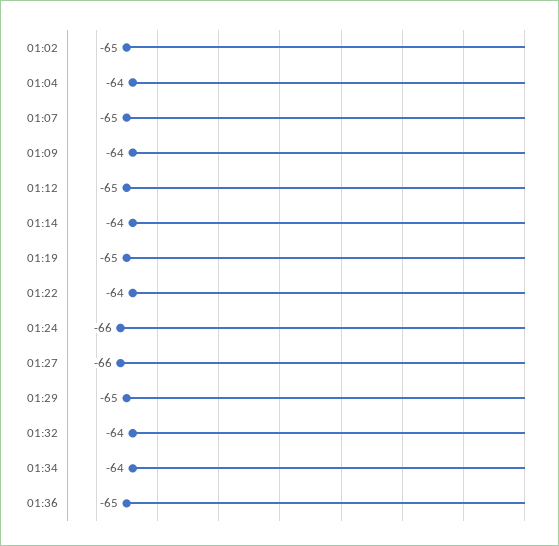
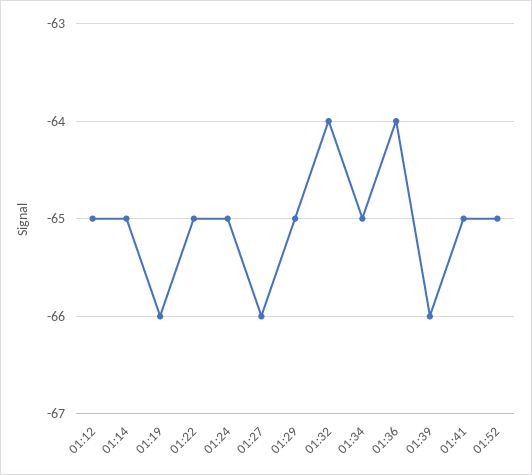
01:02: -65 -> none
01:04: -64 -> none
01:07: -65 -> none
01:09: -64 -> none
01:14: -64 -> -65
01:19: -65 -> -66
01:22: -64 -> -65
01:24: -66 -> -65
01:34: -64 -> -65
01:36: -65 -> -64
01:39: none -> -66
01:41: none -> -65
01:52: none -> -65

